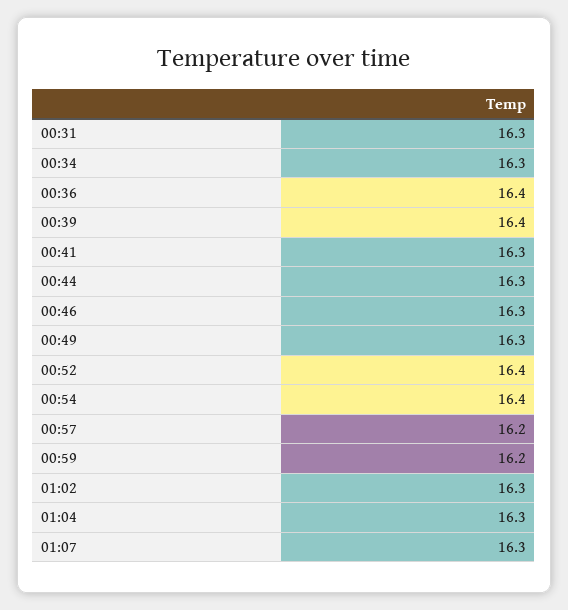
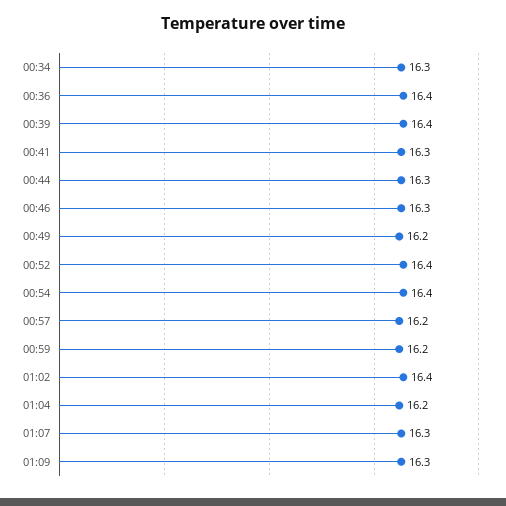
00:31: 16.3 -> none
00:49: 16.3 -> 16.2
01:02: 16.3 -> 16.4
01:04: 16.3 -> 16.2
01:09: none -> 16.3

